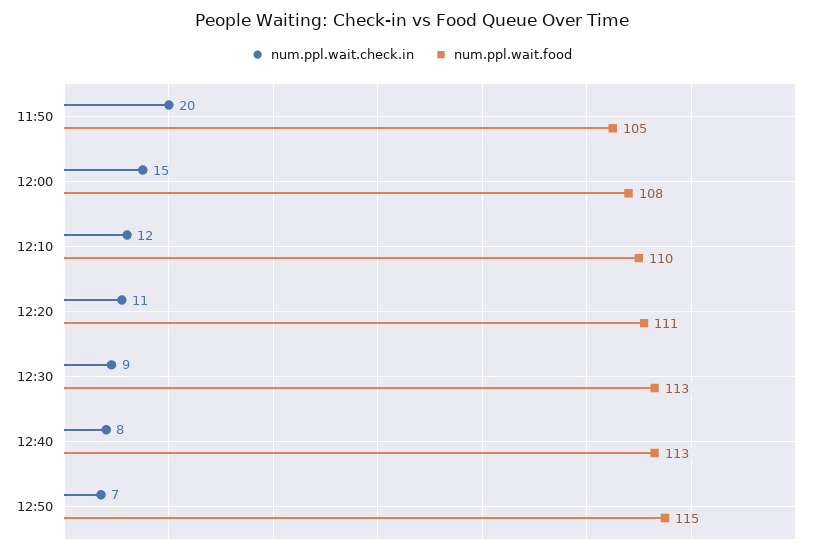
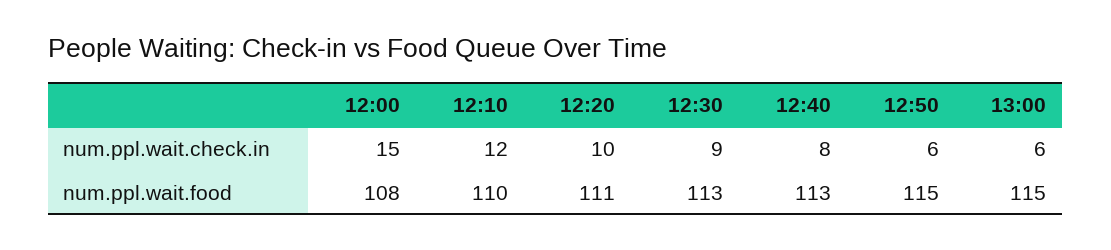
num.ppl.wait.check.in, 11:50: 20 -> none
num.ppl.wait.food, 11:50: 105 -> none
num.ppl.wait.check.in, 12:20: 11 -> 10
num.ppl.wait.check.in, 12:50: 7 -> 6
num.ppl.wait.check.in, 13:00: none -> 6
num.ppl.wait.food, 13:00: none -> 115

